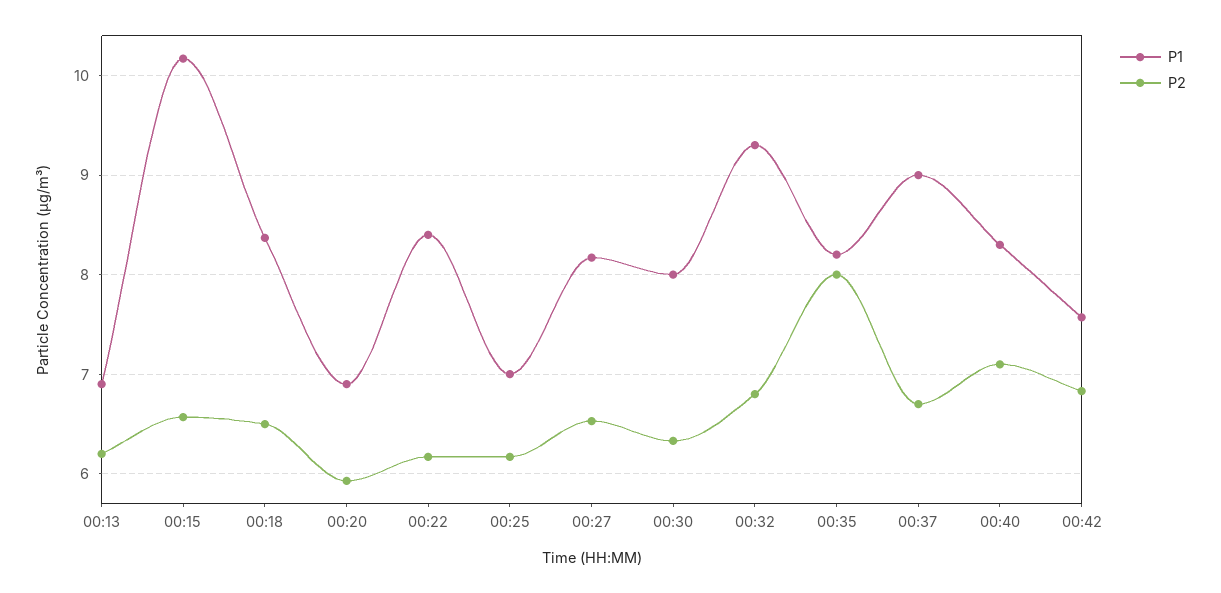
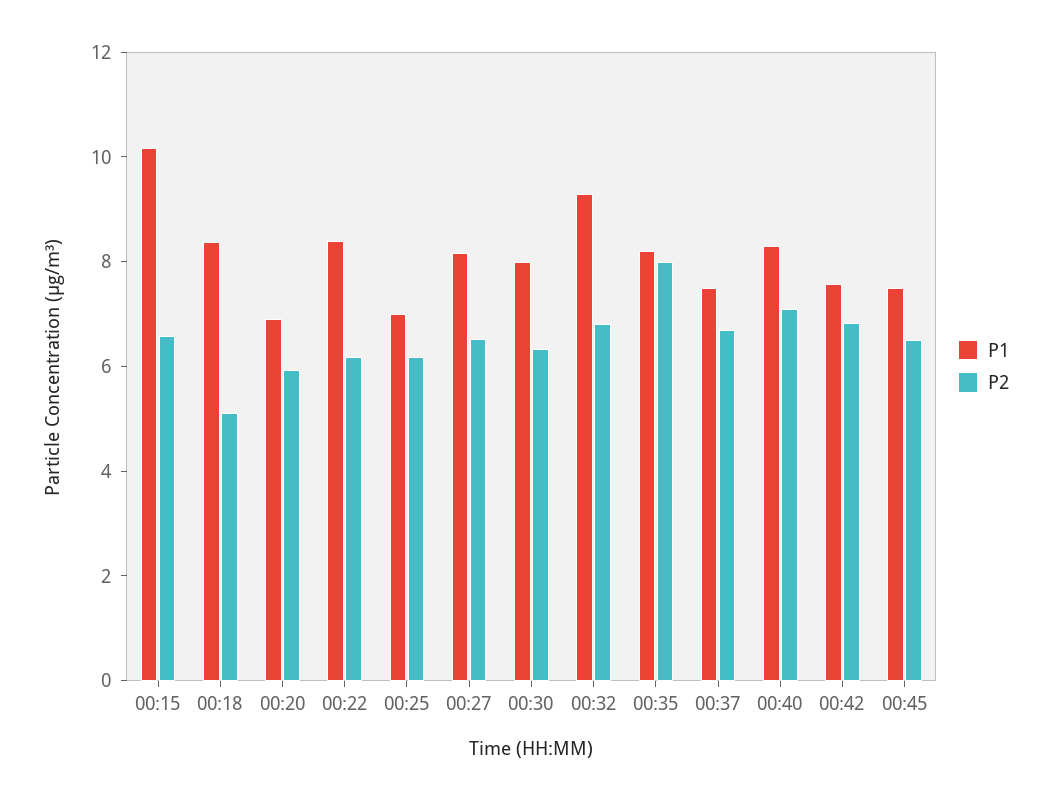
P1, 00:13: 6.9 -> none
P2, 00:13: 6.2 -> none
P2, 00:18: 6.5 -> 5
P1, 00:37: 9 -> 7.5
P1, 00:45: none -> 7.5
P2, 00:45: none -> 6.5

